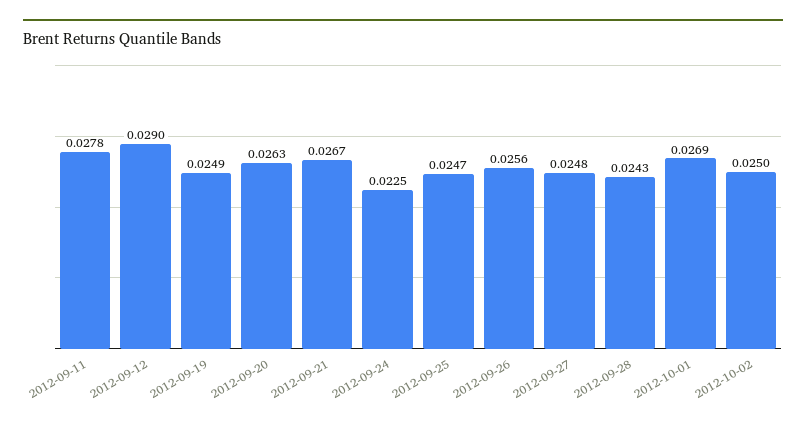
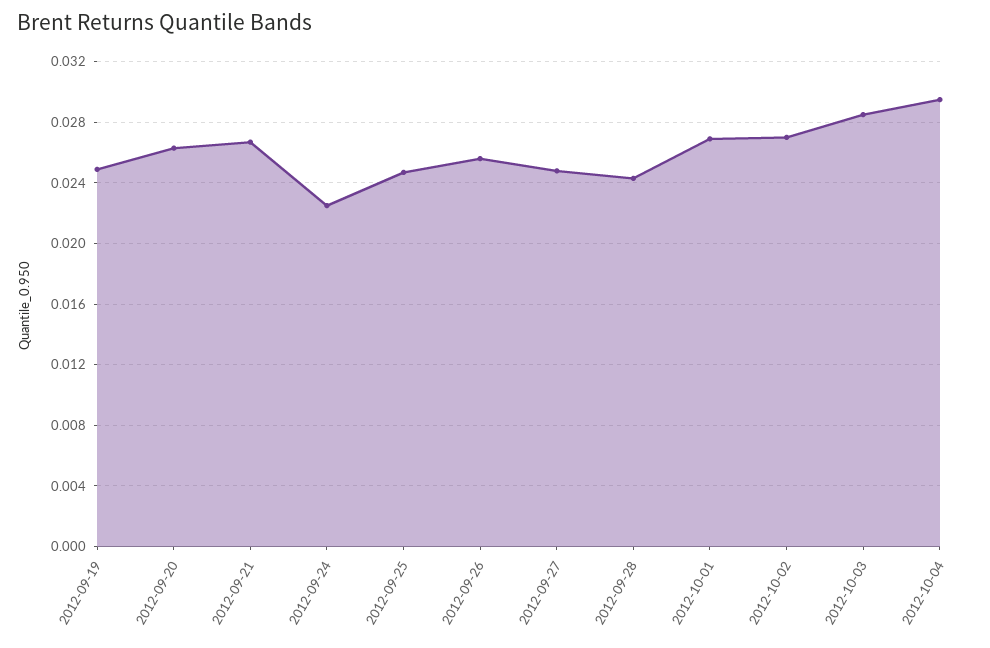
2012-09-11: 0.0278 -> none
2012-09-12: 0.029 -> none
2012-10-02: 0.025 -> 0.027
2012-10-03: none -> 0.0285
2012-10-04: none -> 0.0295

